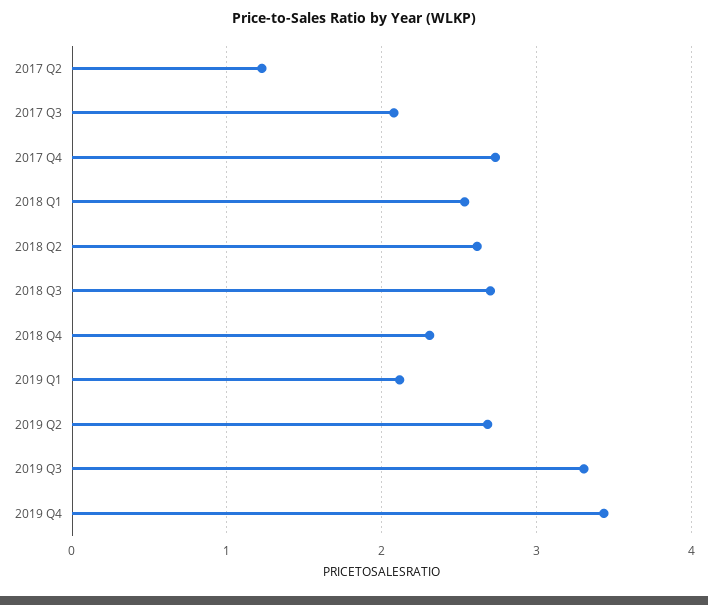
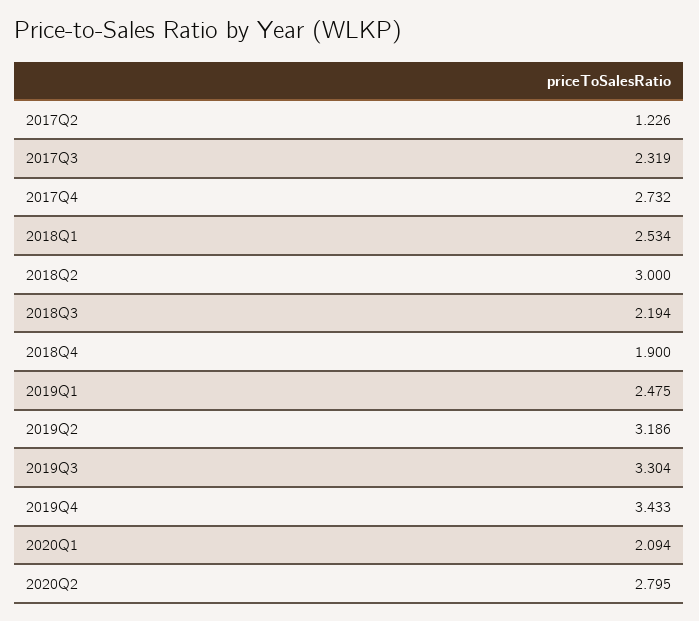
2017 Q3: 2.1 -> 2.319
2018 Q2: 2.6 -> 3
2018 Q3: 2.7 -> 2.194
2018 Q4: 2.3 -> 1.9
2019 Q1: 2.1 -> 2.475
2019 Q2: 2.7 -> 3.186
2020Q1: none -> 2.094
2020Q2: none -> 2.795

